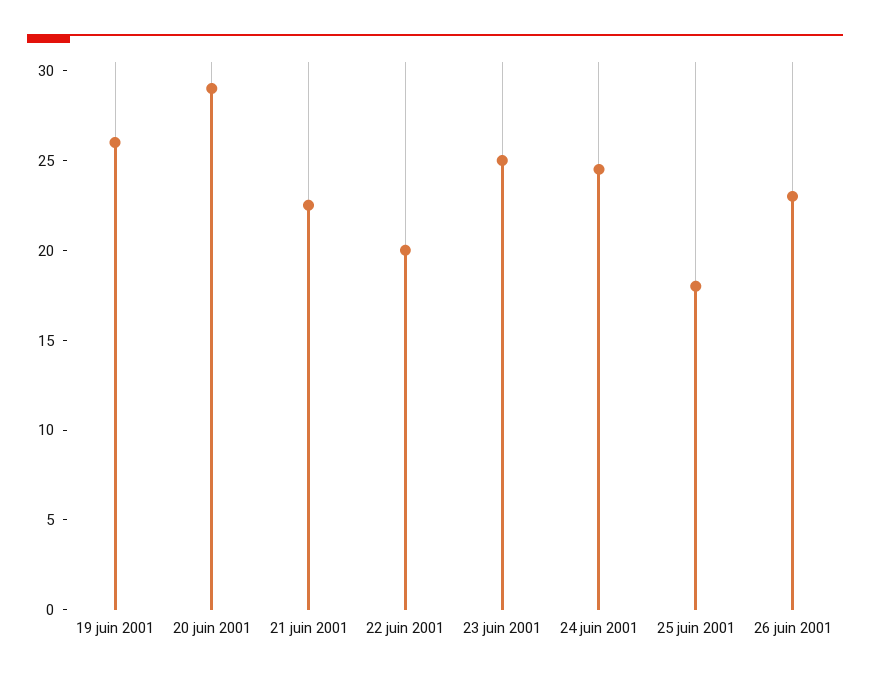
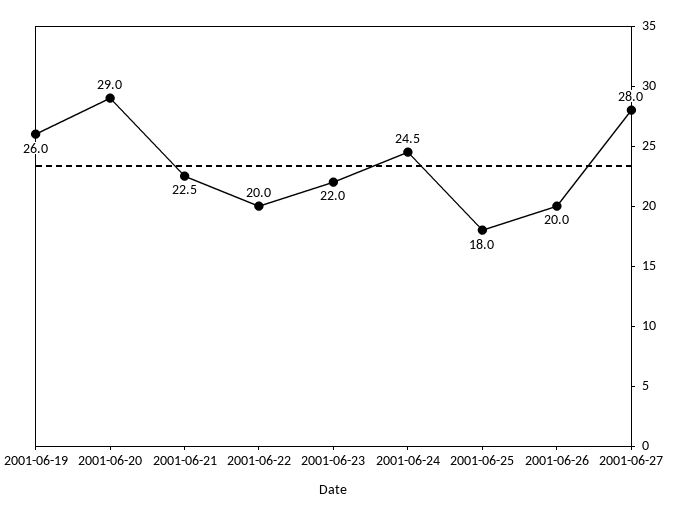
23 juin 2001: 25 -> 22
26 juin 2001: 23 -> 20
2001-06-27: none -> 28

